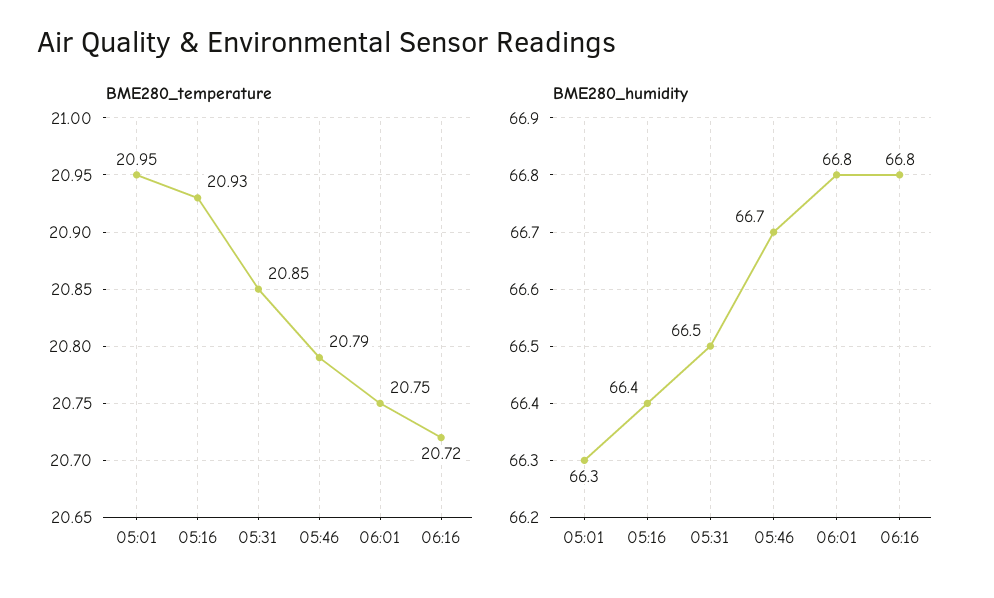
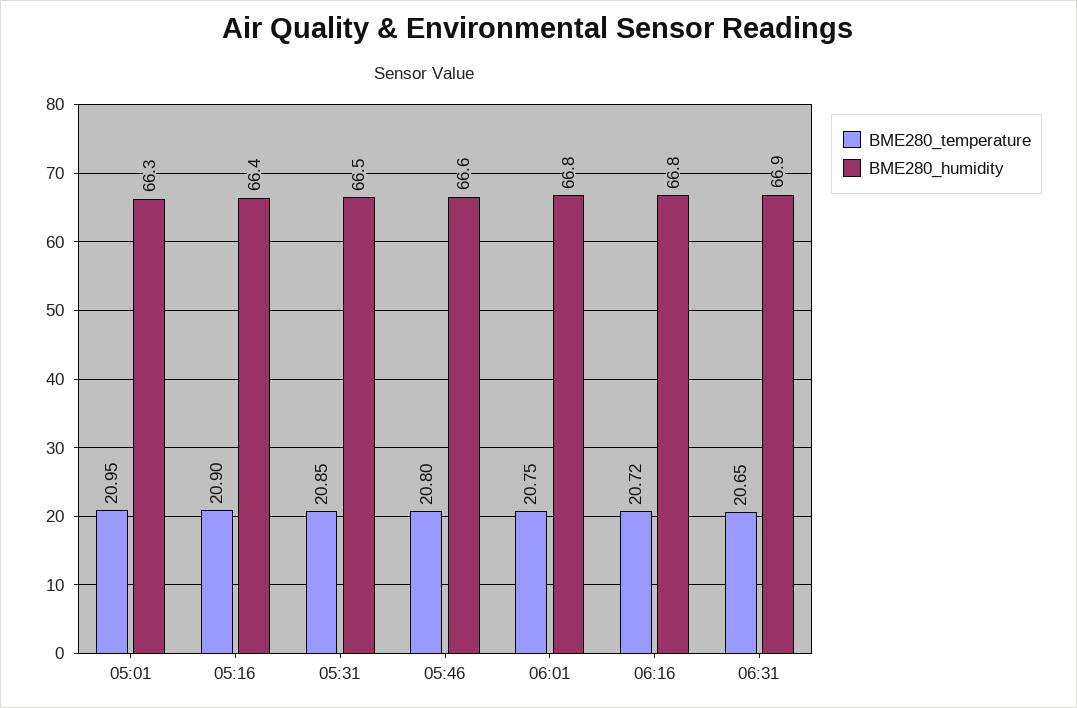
BME280_temperature, 05:16: 20.93 -> 20.9
BME280_temperature, 05:46: 20.79 -> 20.8
BME280_humidity, 05:46: 66.7 -> 66.6
BME280_temperature, 06:31: none -> 20.65
BME280_humidity, 06:31: none -> 66.9

